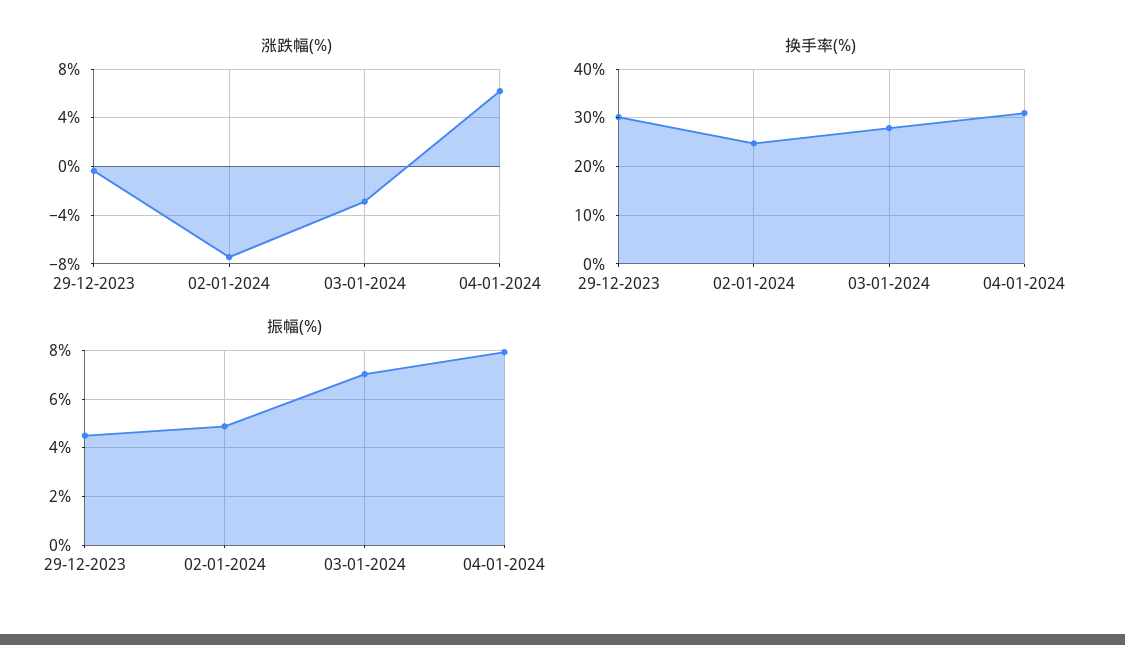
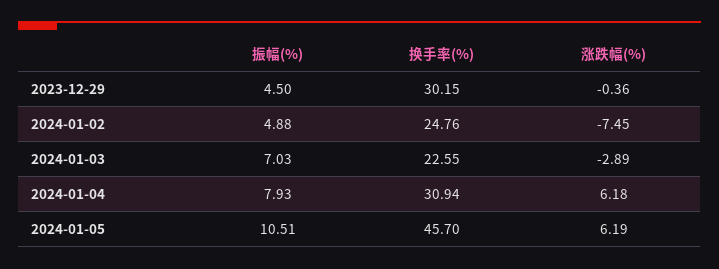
换手率(%), 03-01-2024: 28 -> 22.55
振幅(%), 2024-01-05: none -> 10.51
换手率(%), 2024-01-05: none -> 45.7
涨跌幅(%), 2024-01-05: none -> 6.19

